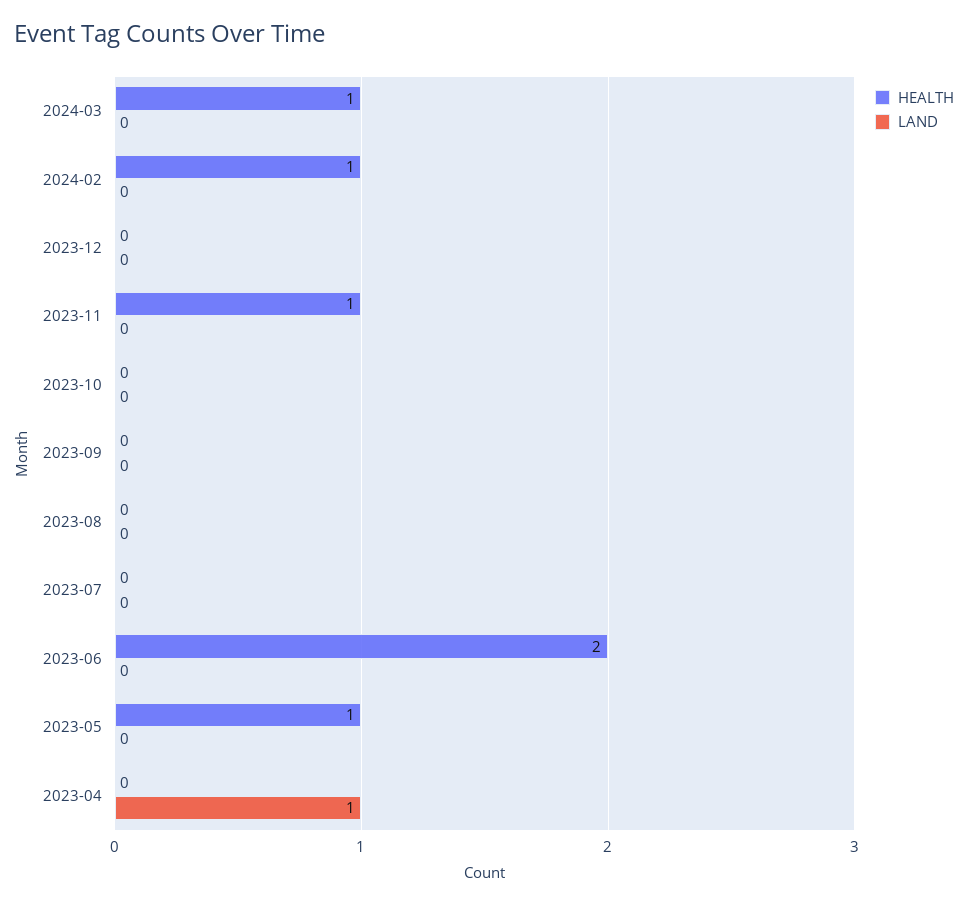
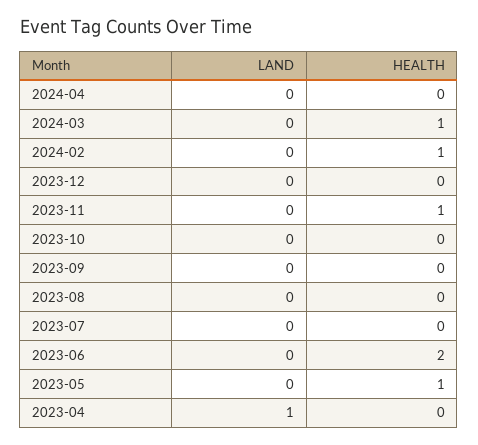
LAND, 2024-04: none -> 0
HEALTH, 2024-04: none -> 0

